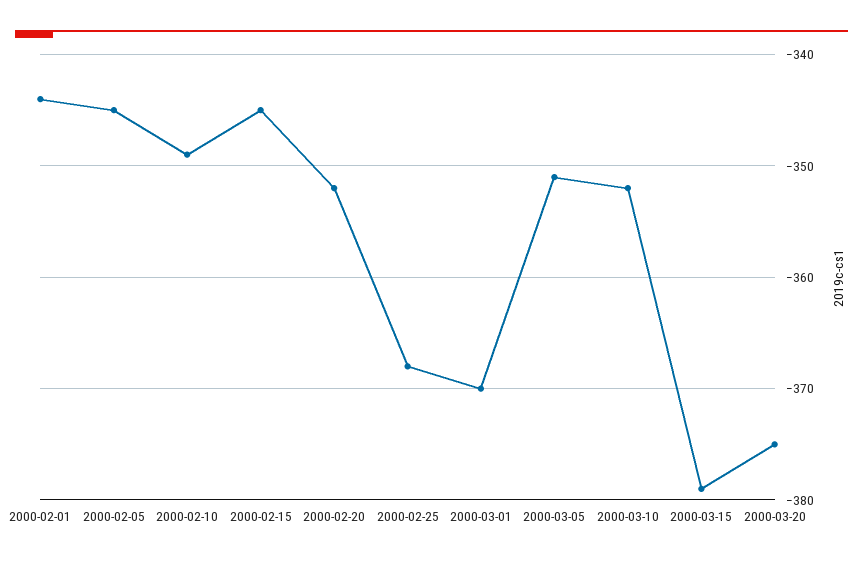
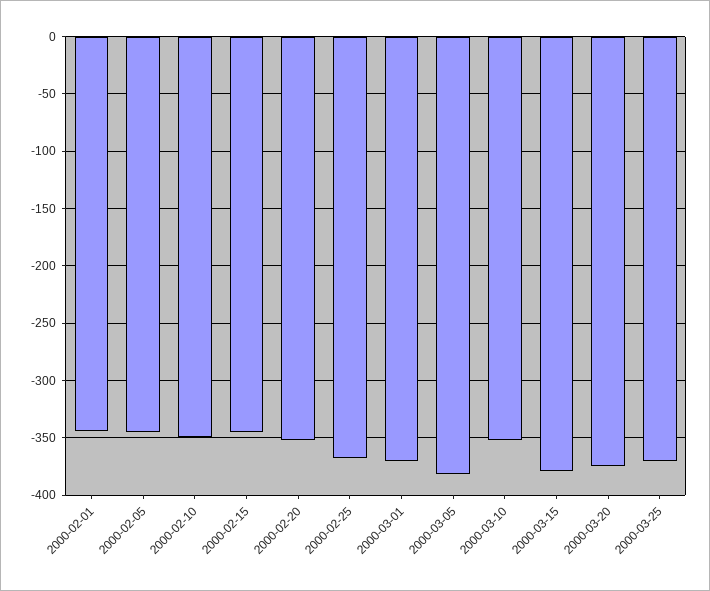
2000-03-05: -351 -> -380
2000-03-25: none -> -370

